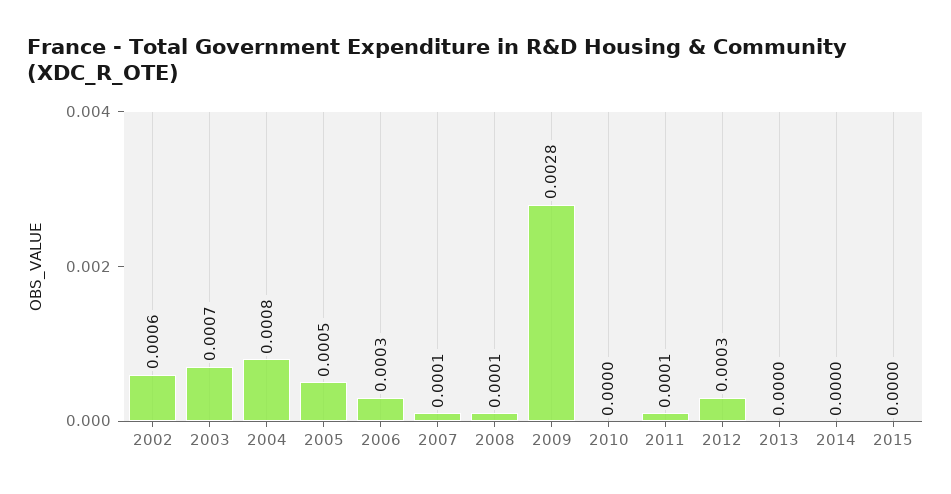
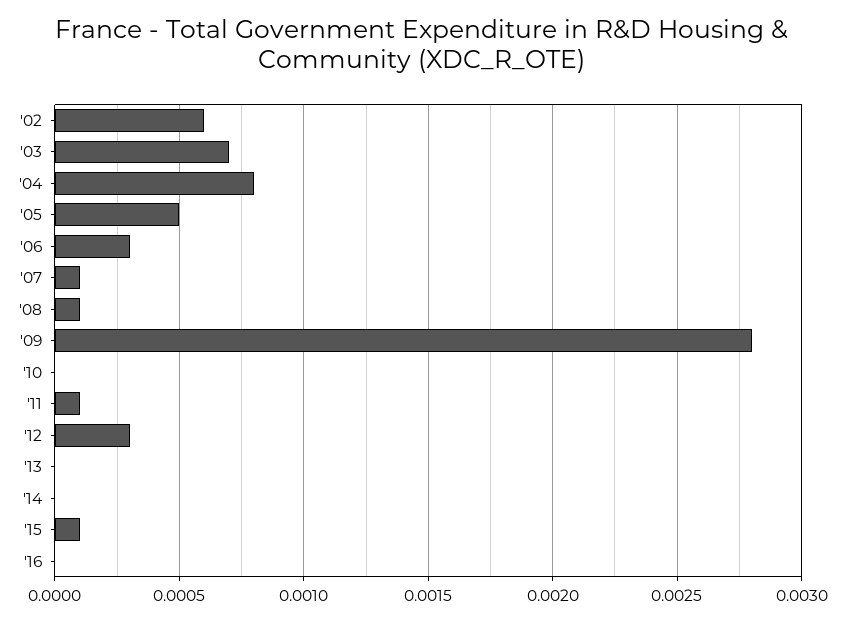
2015: 0 -> 0.0001
'16: none -> 0

